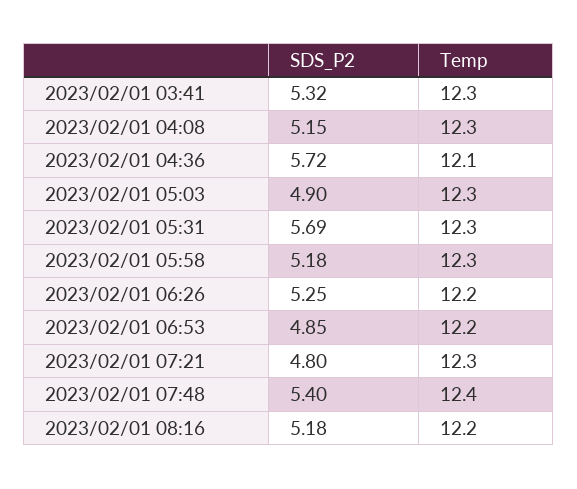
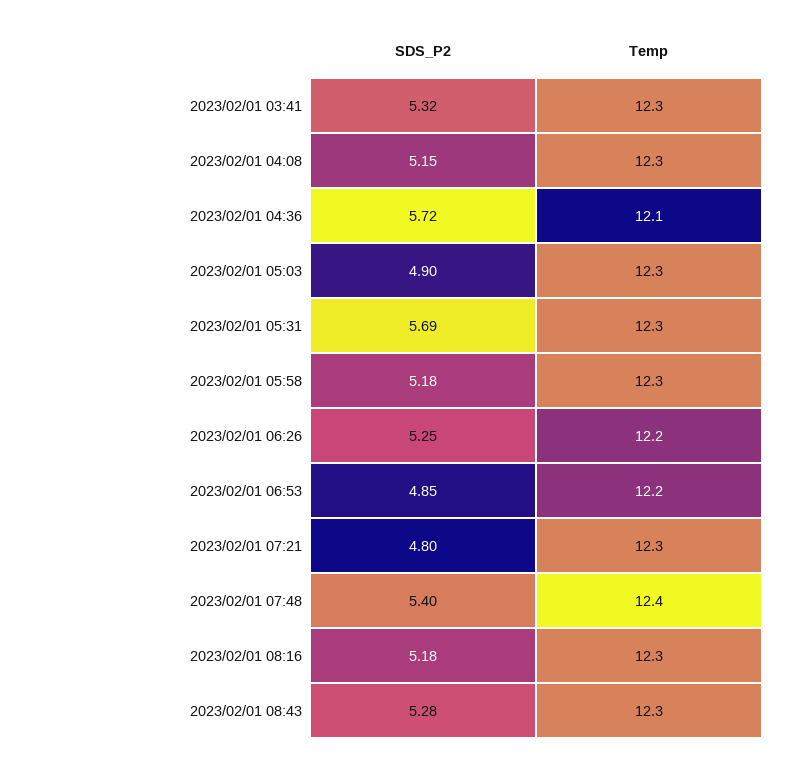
Temp, 2023/02/01 08:16: 12.2 -> 12.3
SDS_P2, 2023/02/01 08:43: none -> 5.28
Temp, 2023/02/01 08:43: none -> 12.3

